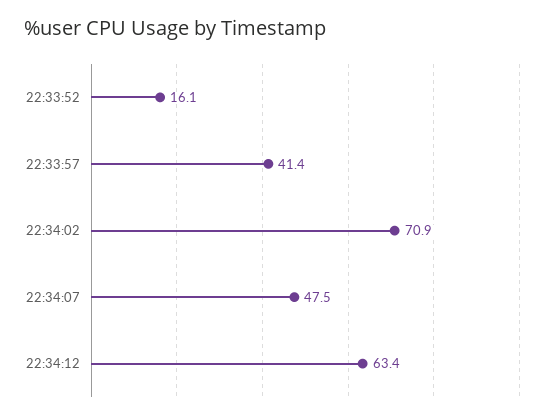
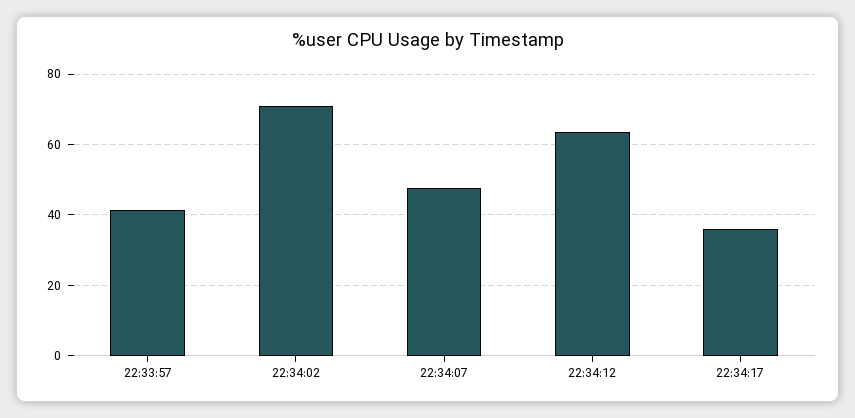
22:33:52: 16.1 -> none
22:34:17: none -> 36

